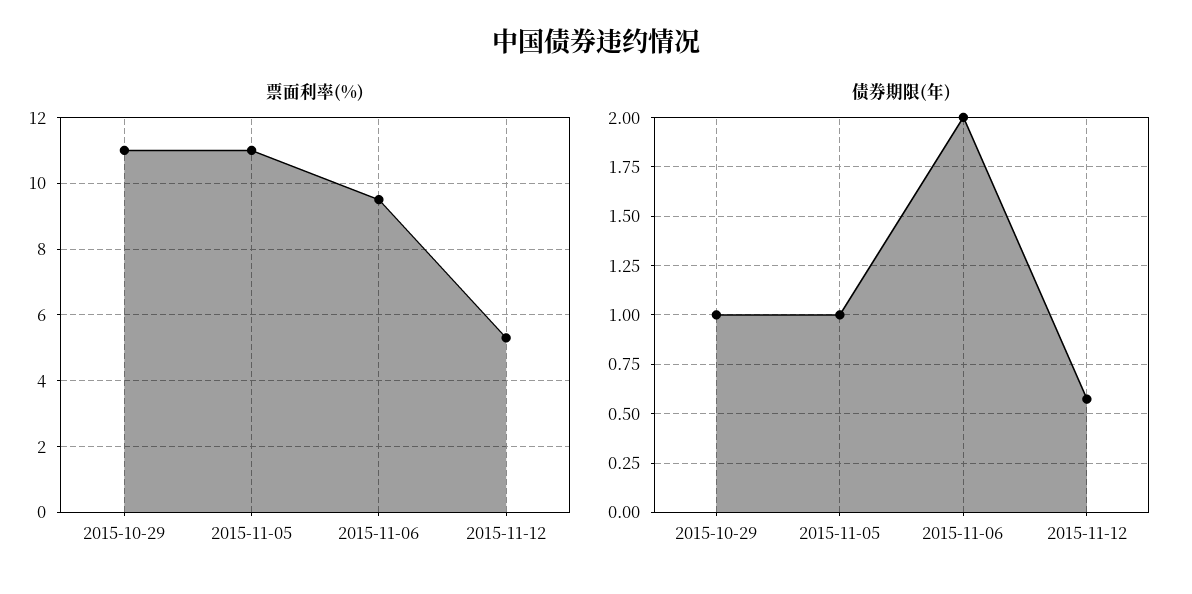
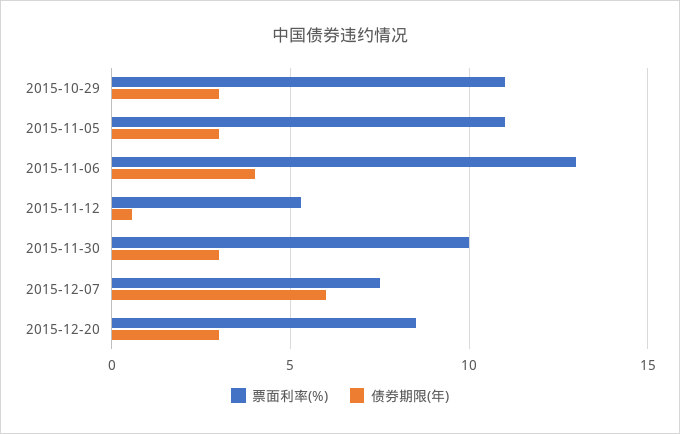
票面利率(%), 2015-11-06: 9.5 -> 13
债券期限(年), 2015-10-29: 1 -> 3
债券期限(年), 2015-11-05: 1 -> 3
债券期限(年), 2015-11-06: 2 -> 4
票面利率(%), 2015-11-30: none -> 10
债券期限(年), 2015-11-30: none -> 3
票面利率(%), 2015-12-07: none -> 7.5
债券期限(年), 2015-12-07: none -> 6
票面利率(%), 2015-12-20: none -> 8.5
债券期限(年), 2015-12-20: none -> 3

